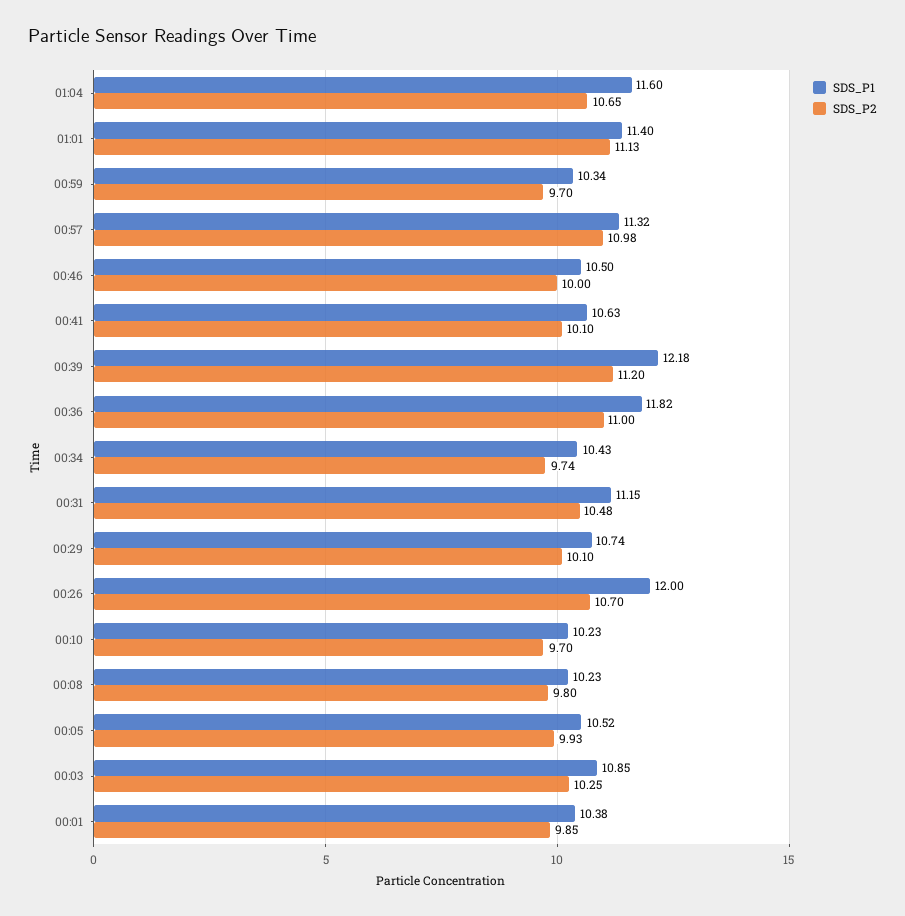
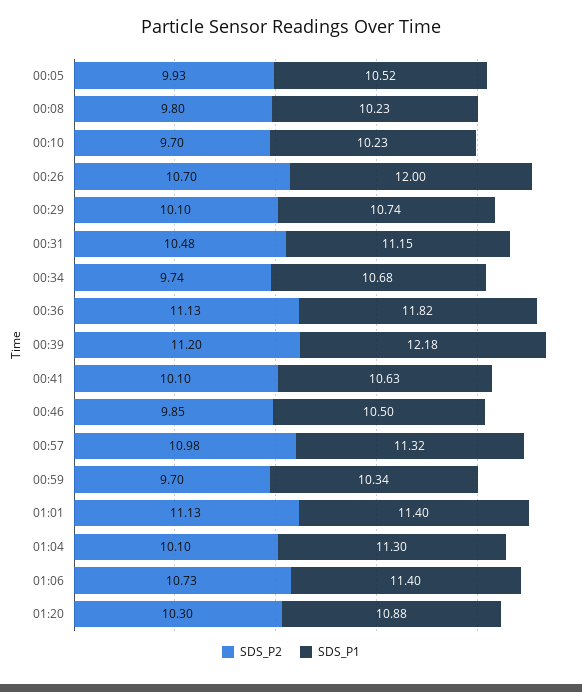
SDS_P1, 01:04: 11.6 -> 11.3
SDS_P2, 01:04: 10.65 -> 10.1
SDS_P2, 00:46: 10 -> 9.85
SDS_P2, 00:36: 11 -> 11.13
SDS_P1, 00:34: 10.43 -> 10.68
SDS_P1, 00:03: 10.85 -> none
SDS_P2, 00:03: 10.25 -> none
SDS_P1, 00:01: 10.38 -> none
SDS_P2, 00:01: 9.85 -> none
SDS_P2, 01:06: none -> 10.73
SDS_P1, 01:06: none -> 11.4
SDS_P2, 01:20: none -> 10.3
SDS_P1, 01:20: none -> 10.88

